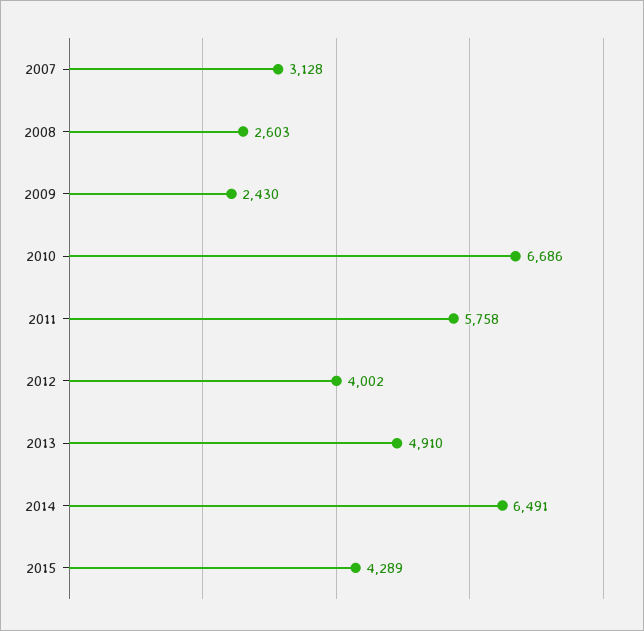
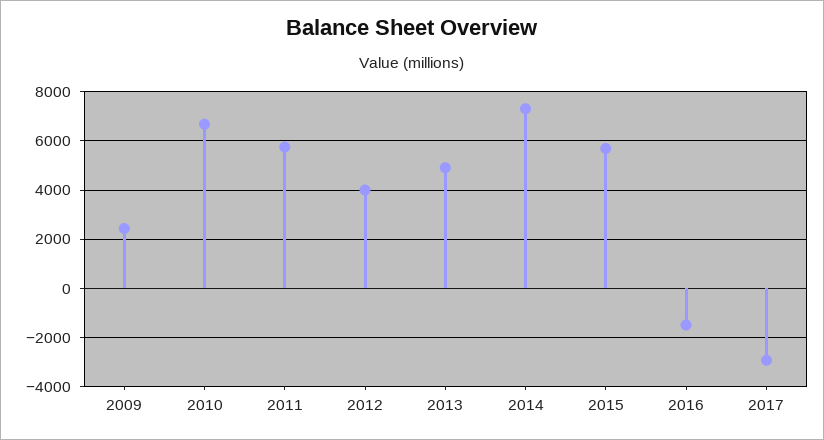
2007: 3128 -> none
2008: 2603 -> none
2014: 6491 -> 7250
2015: 4289 -> 5750
2016: none -> -1500
2017: none -> -3000

